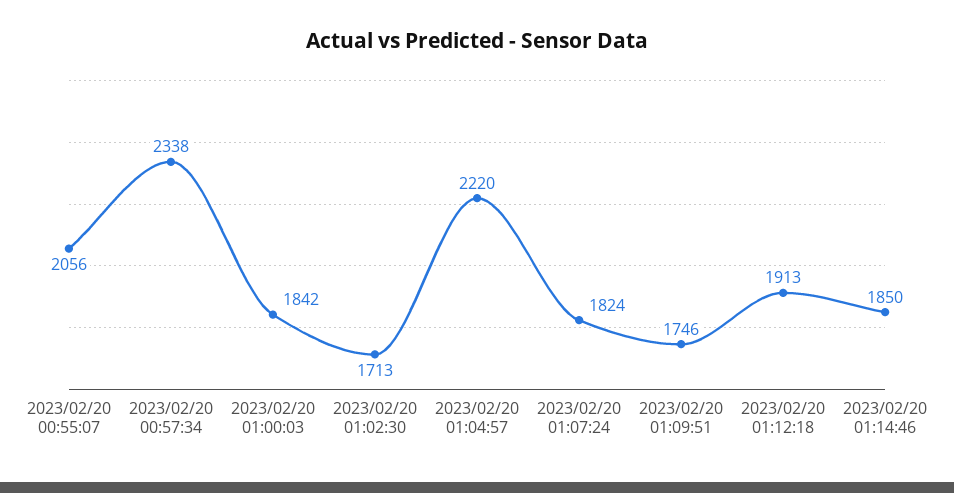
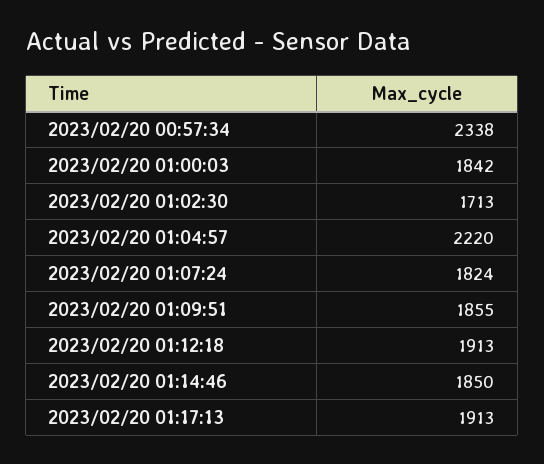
2023/02/20 00:55:07: 2056 -> none
2023/02/20 01:09:51: 1746 -> 1855
2023/02/20 01:17:13: none -> 1913

